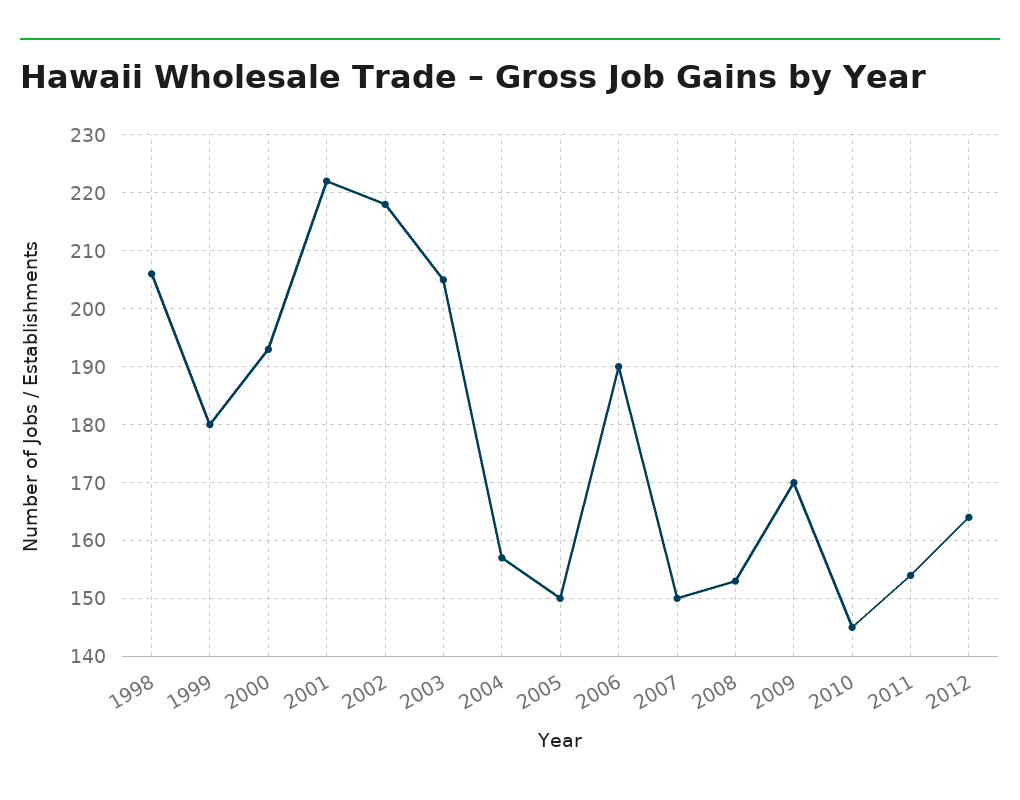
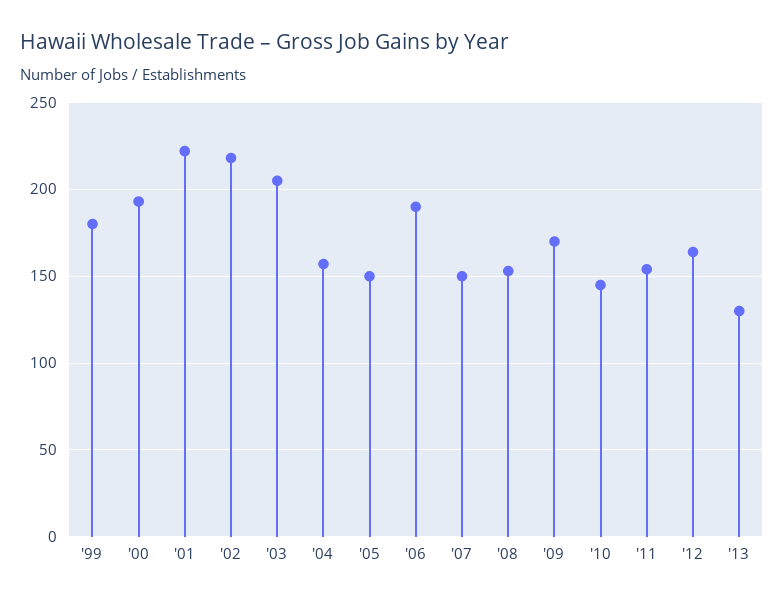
1998: 205 -> none
'13: none -> 130

